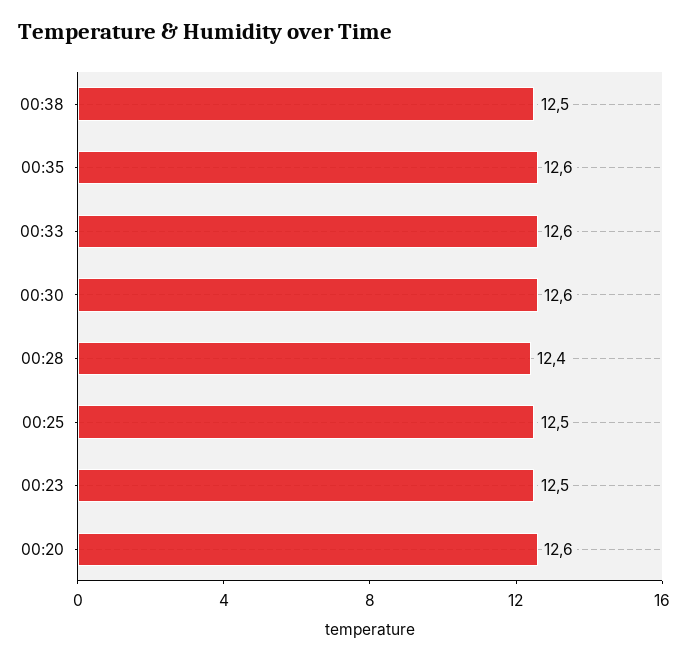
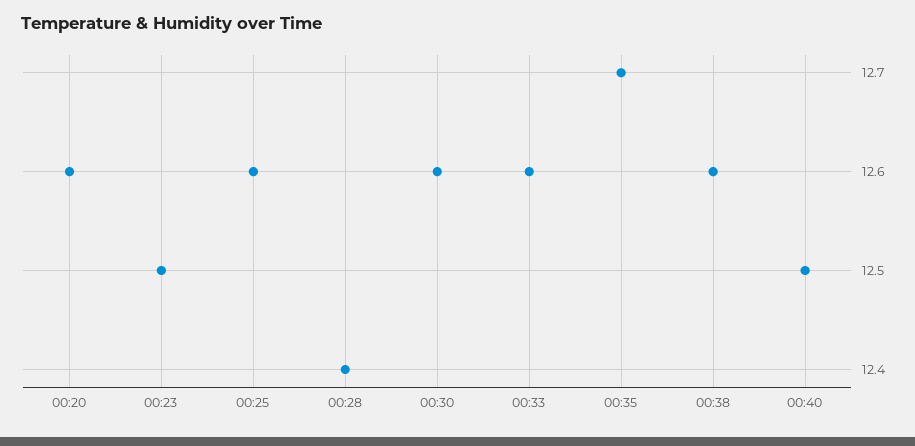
00:38: 12.5 -> 12.6
00:35: 12.6 -> 12.7
00:25: 12.5 -> 12.6
00:40: none -> 12.5

